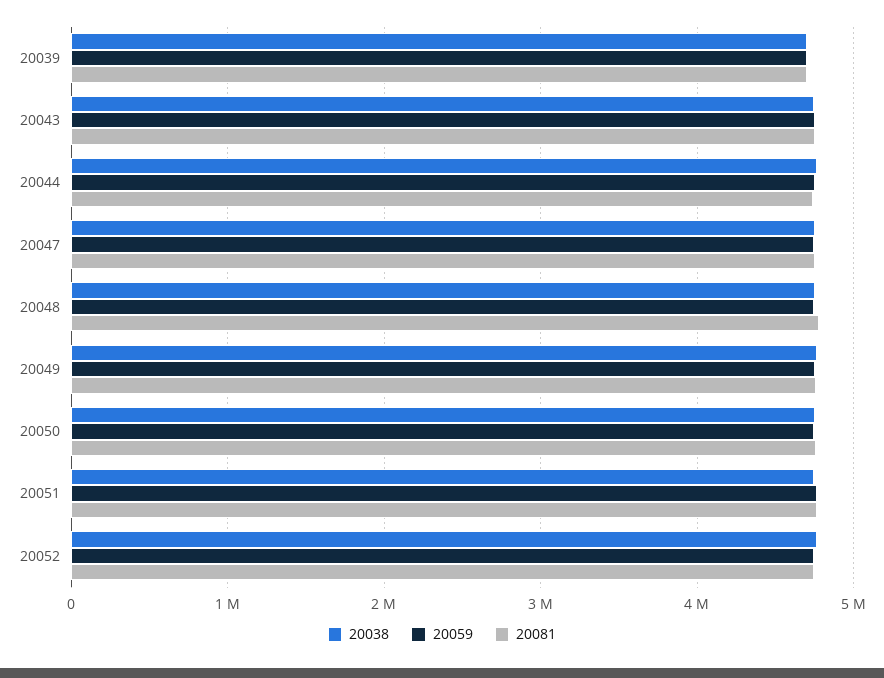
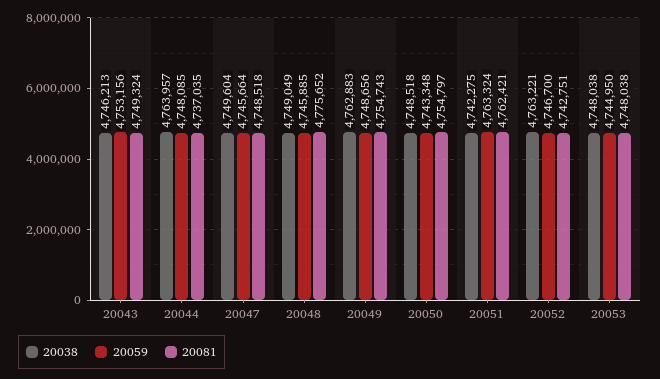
20038, 20039: 4700000 -> none
20059, 20039: 4700000 -> none
20081, 20039: 4700000 -> none
20038, 20053: none -> 4748038
20059, 20053: none -> 4744950
20081, 20053: none -> 4748038

